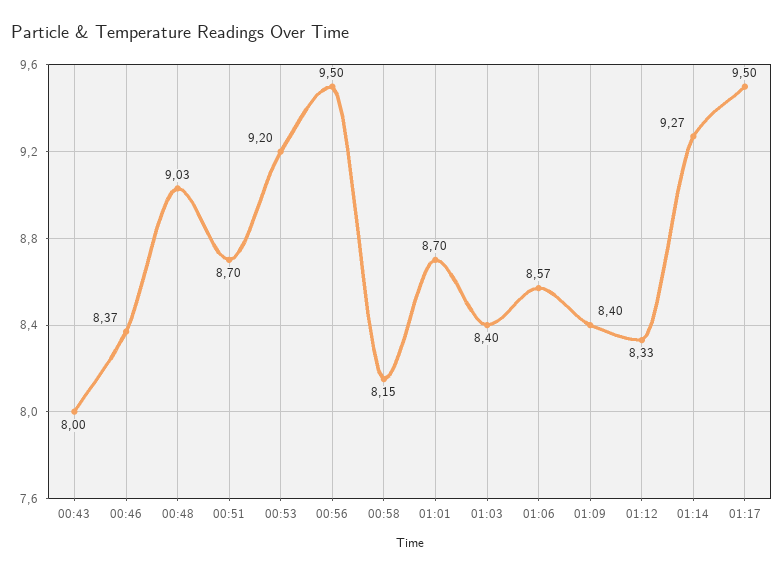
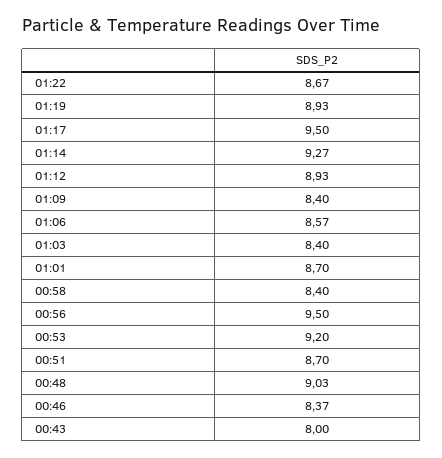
00:58: 8.15 -> 8.4
01:12: 8.33 -> 8.93
01:22: none -> 8.67
01:19: none -> 8.93

